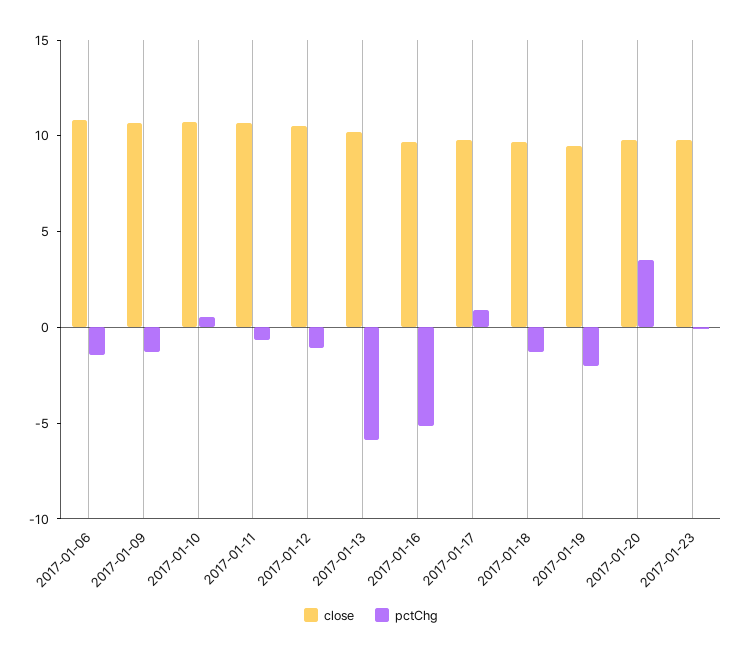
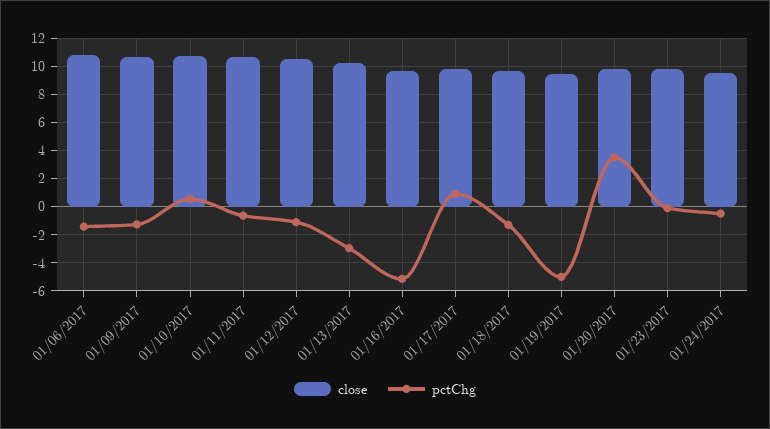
pctChg, 2017-01-13: -6 -> -3
pctChg, 2017-01-19: -2 -> -5
close, 01/24/2017: none -> 9.5
pctChg, 01/24/2017: none -> -0.5

